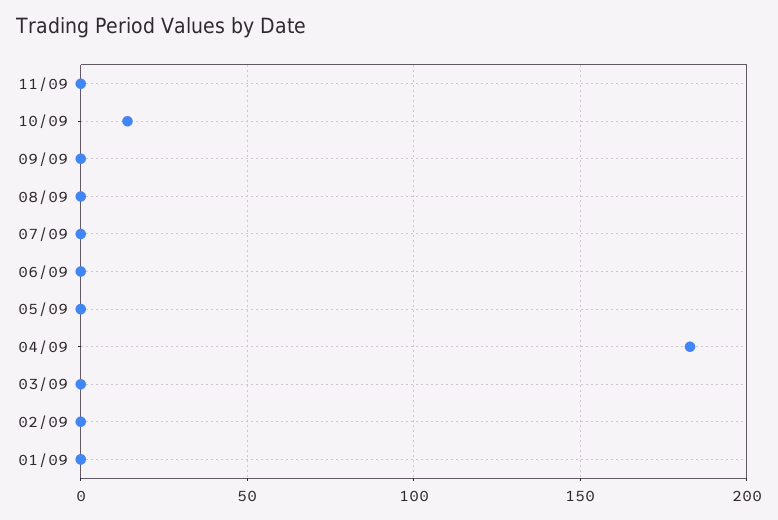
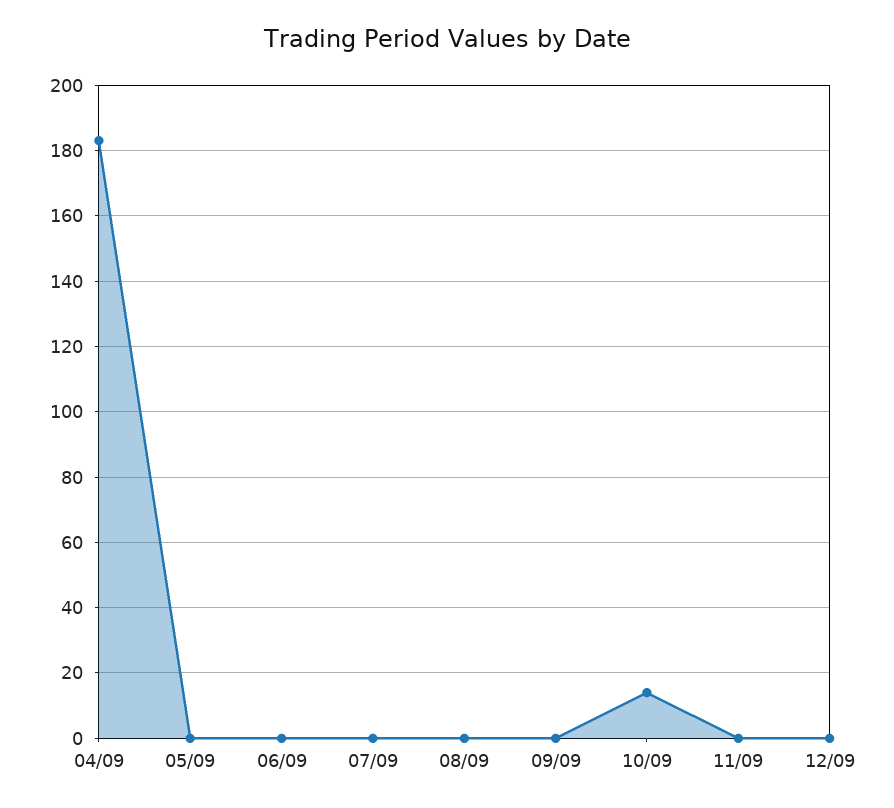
03/09: 0 -> none
02/09: 0 -> none
01/09: 0 -> none
12/09: none -> 0

